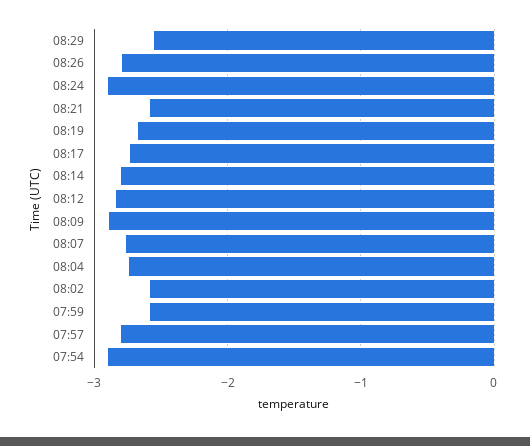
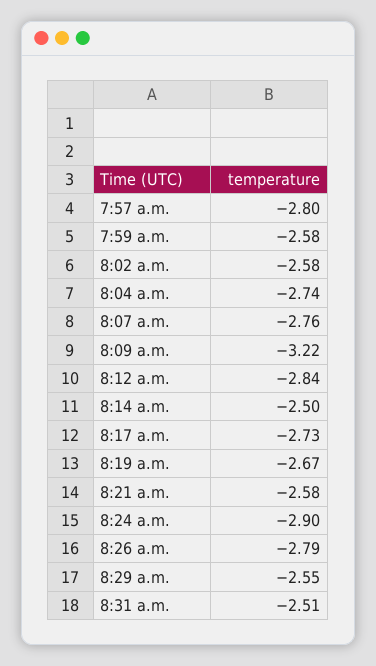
08:14: -2.8 -> -2.5
08:09: -2.9 -> -3.22
07:54: -2.9 -> none
8:31 a.m.: none -> -2.51

